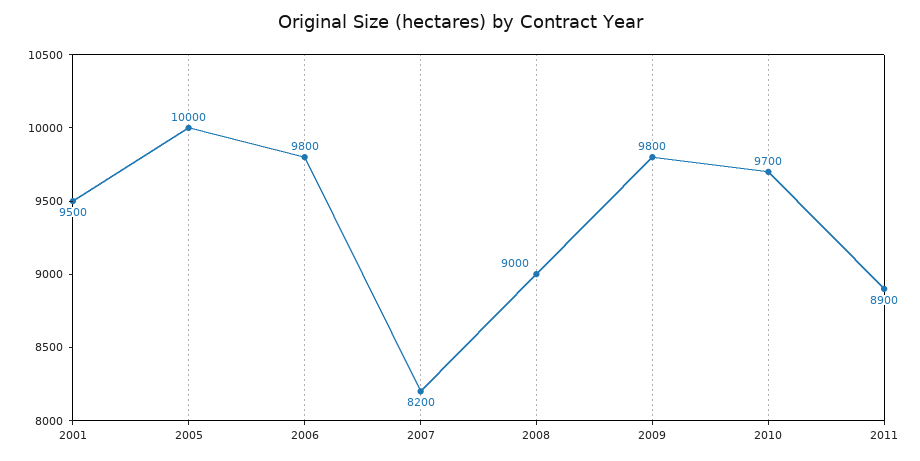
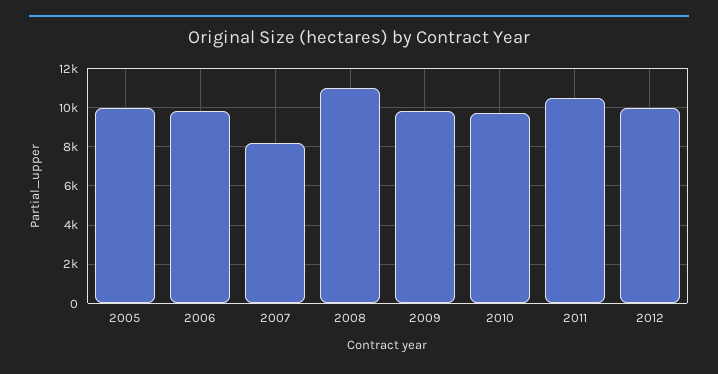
2001: 9500 -> none
2008: 9000 -> 11000
2011: 8900 -> 10500
2012: none -> 10000

